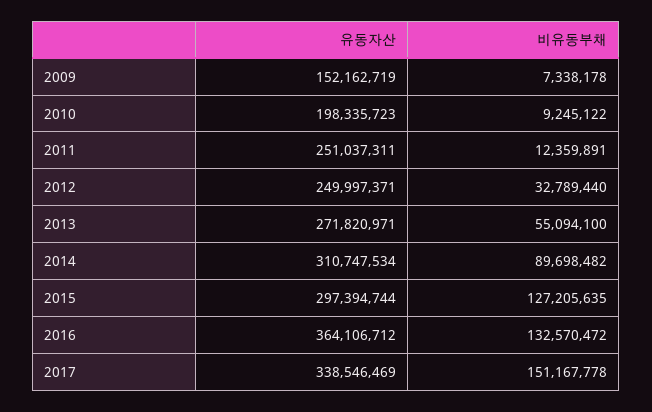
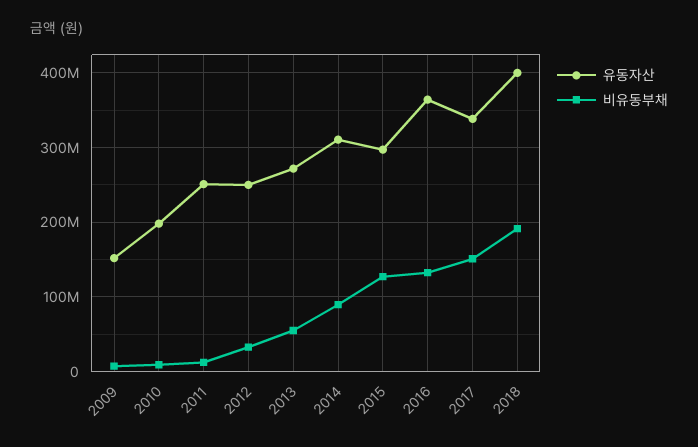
유동자산, 2018: none -> 400000000
비유동부채, 2018: none -> 190000000

